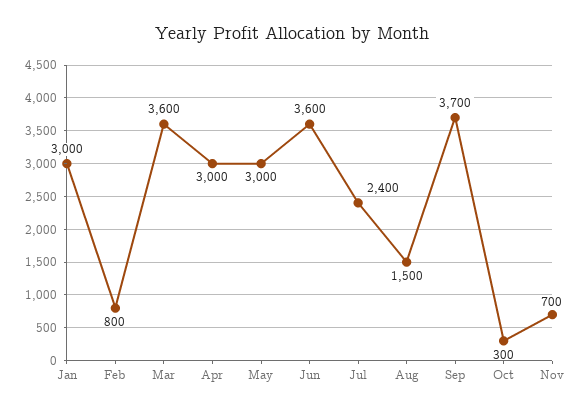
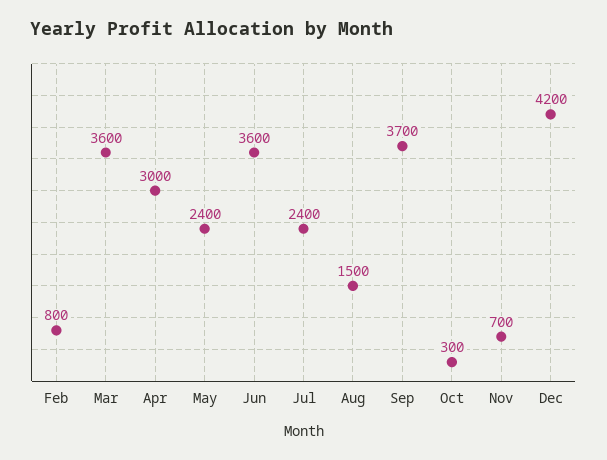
Jan: 3000 -> none
May: 3000 -> 2400
Dec: none -> 4200

